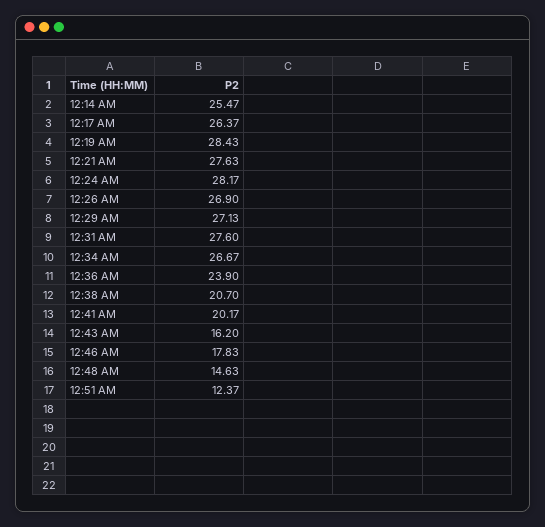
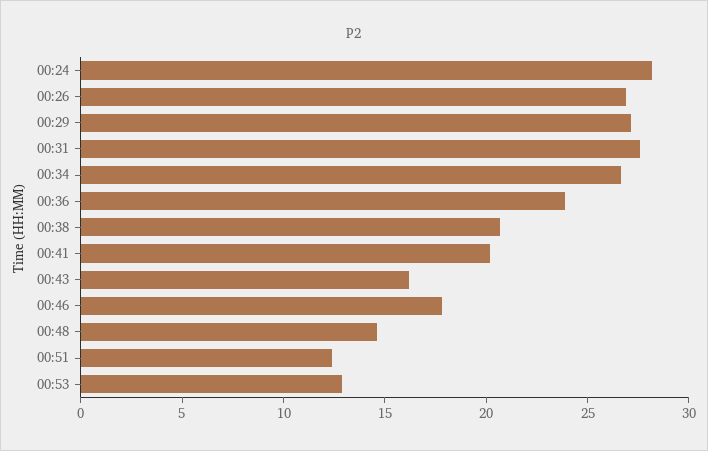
12:14 AM: 25.47 -> none
12:17 AM: 26.37 -> none
12:19 AM: 28.43 -> none
12:21 AM: 27.63 -> none
00:53: none -> 13

